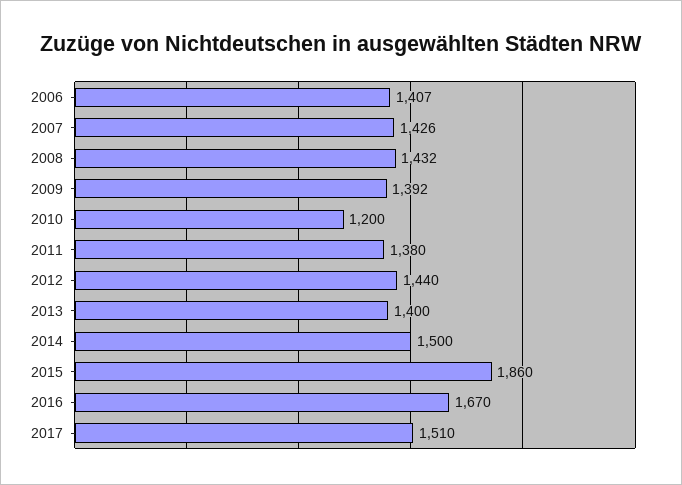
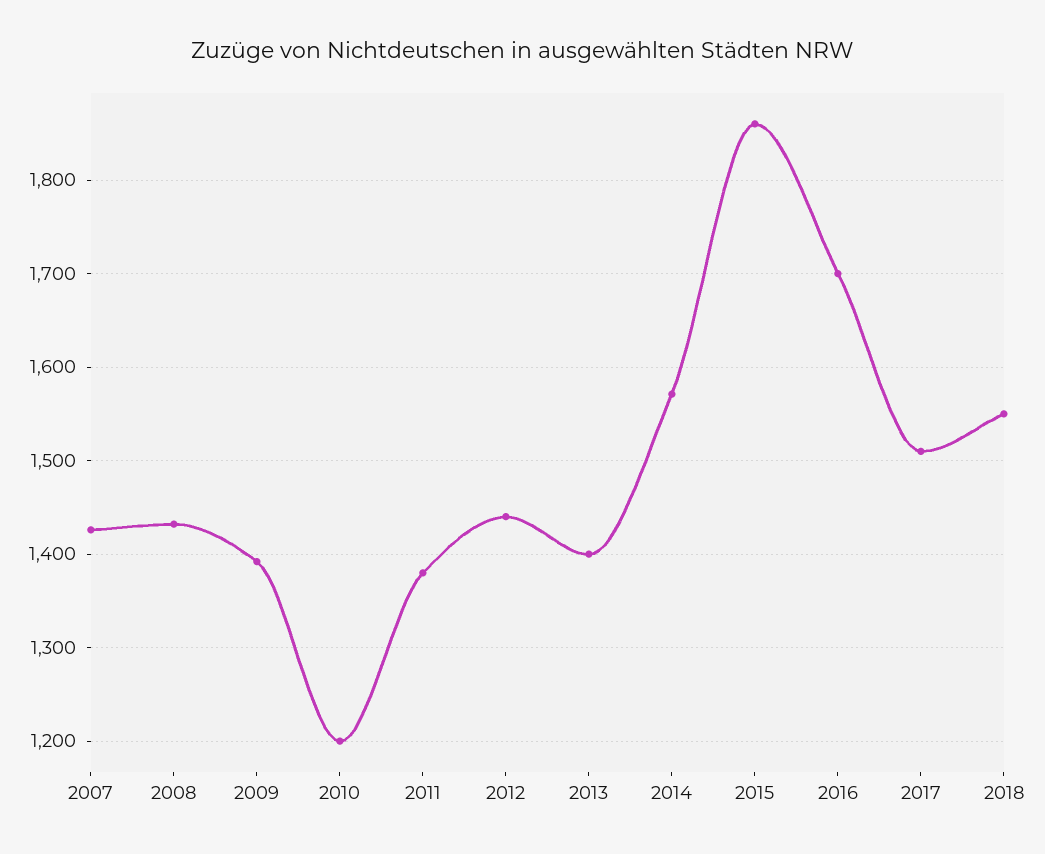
2006: 1407 -> none
2014: 1500 -> 1570
2016: 1670 -> 1700
2018: none -> 1550

